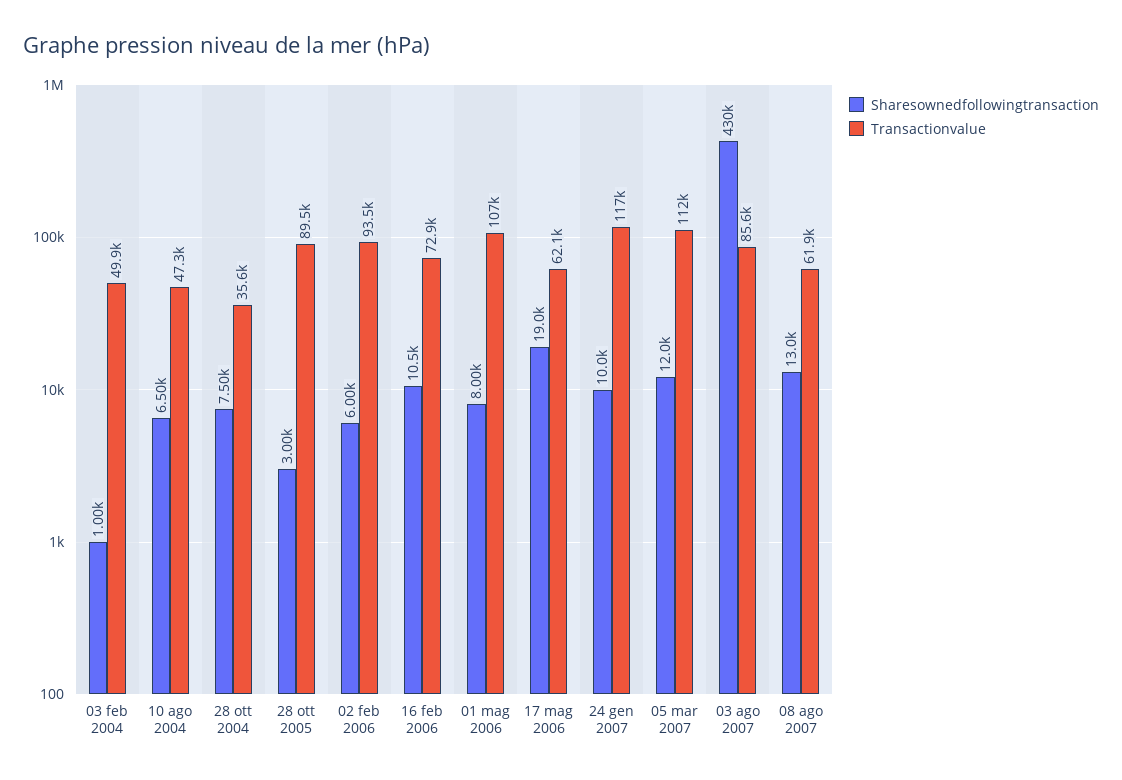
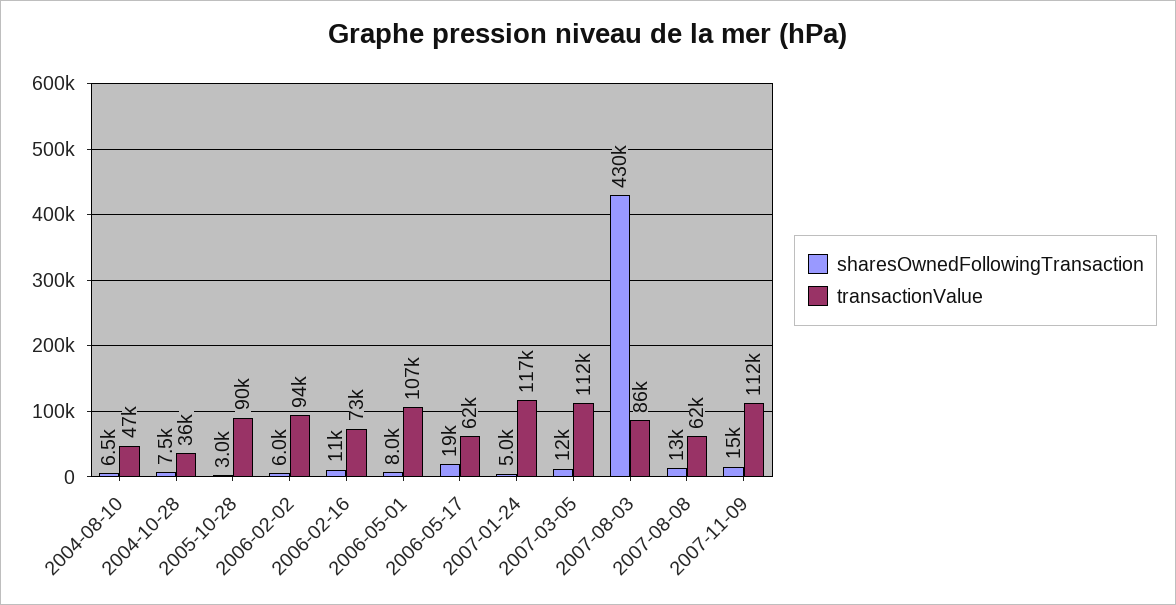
Sharesownedfollowingtransaction, 03 feb 2004: 1000 -> none
Transactionvalue, 03 feb 2004: 49900 -> none
Sharesownedfollowingtransaction, 24 gen 2007: 10000 -> 5000
Sharesownedfollowingtransaction, 2007-11-09: none -> 15000
Transactionvalue, 2007-11-09: none -> 112000

